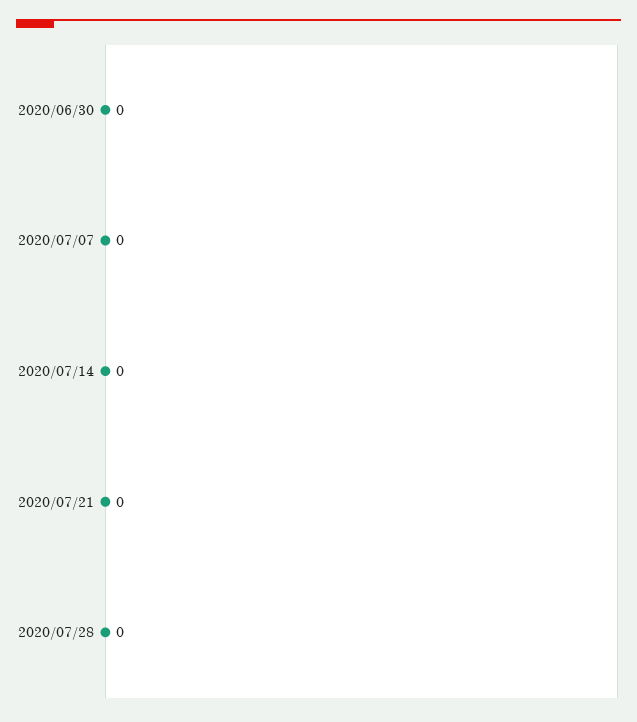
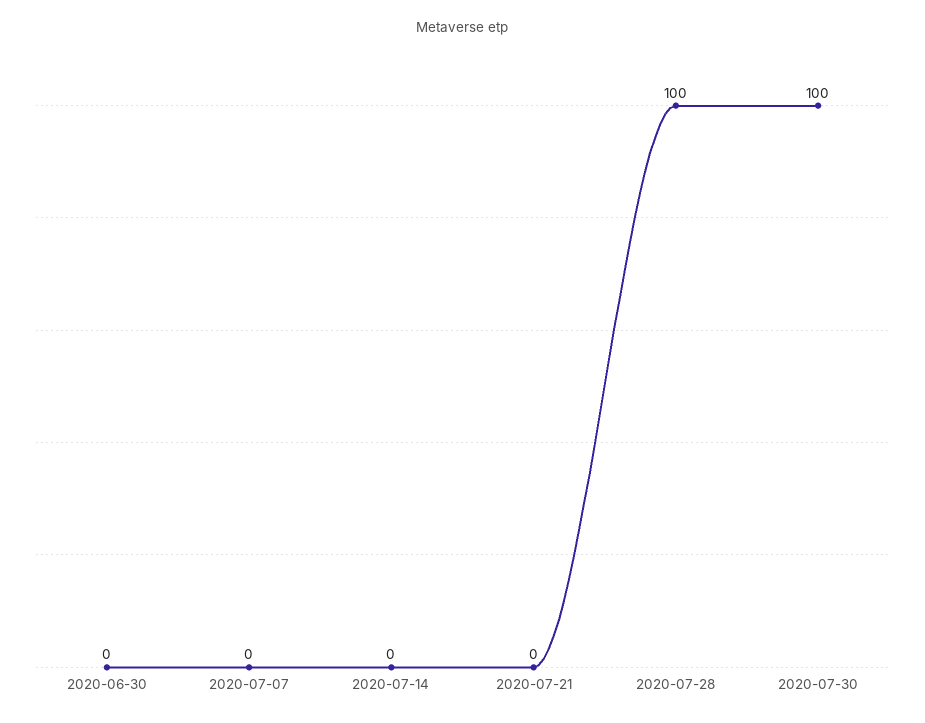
2020/07/28: 0 -> 100
2020-07-30: none -> 100

